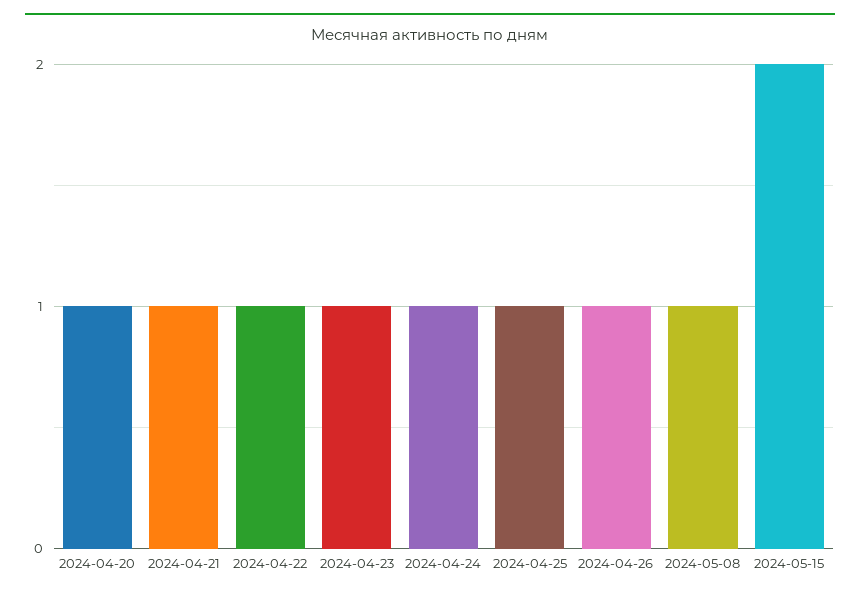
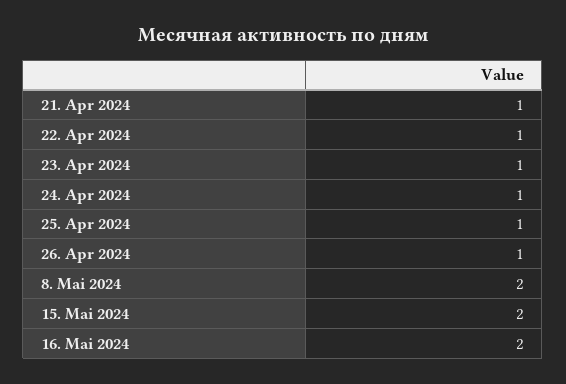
2024-04-20: 1 -> none
2024-05-08: 1 -> 2
16. Mai 2024: none -> 2

